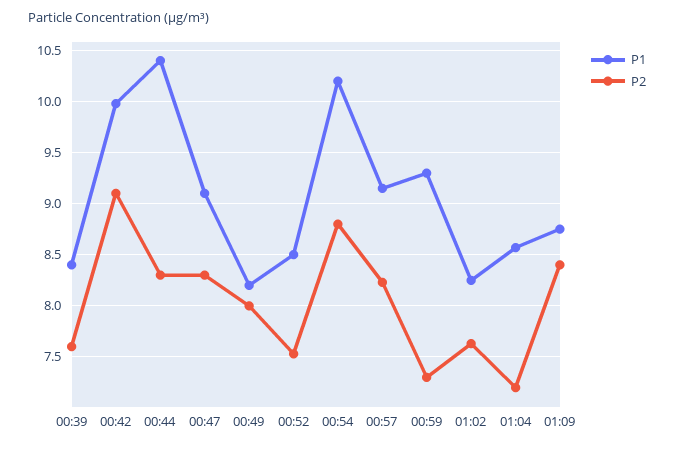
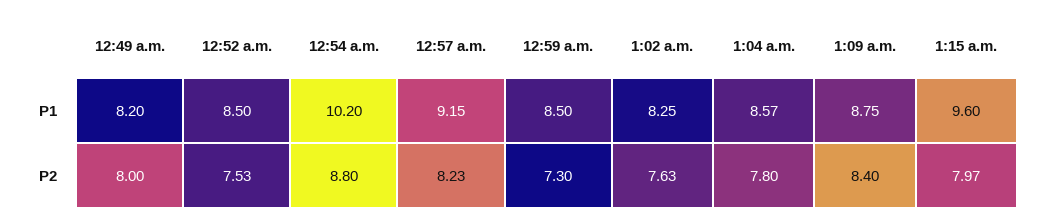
P1, 00:39: 8.4 -> none
P2, 00:39: 7.6 -> none
P1, 00:42: 10 -> none
P2, 00:42: 9.1 -> none
P1, 00:44: 10.4 -> none
P2, 00:44: 8.3 -> none
P1, 00:47: 9.1 -> none
P2, 00:47: 8.3 -> none
P1, 00:59: 9.3 -> 8.5
P2, 01:04: 7.2 -> 7.8
P1, 1:15 a.m.: none -> 9.6
P2, 1:15 a.m.: none -> 7.97

